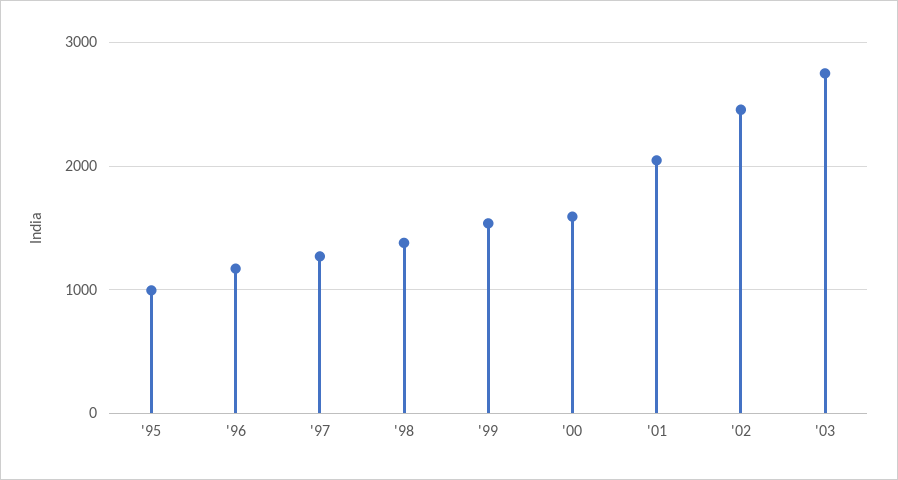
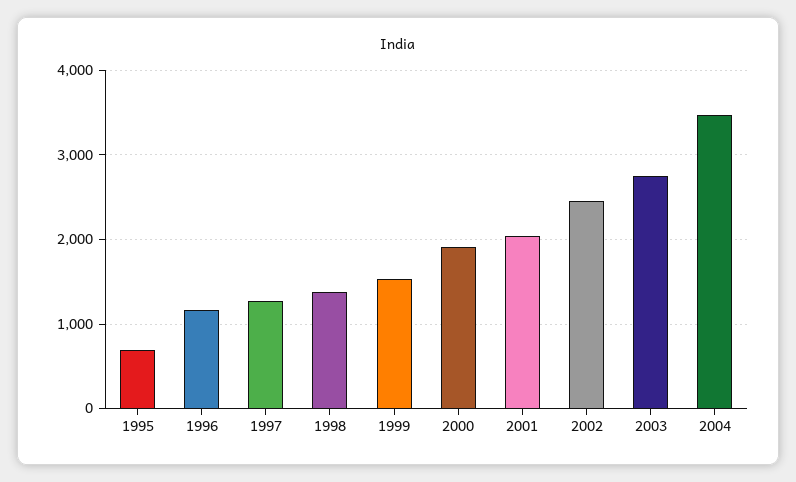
'95: 1000 -> 700
'00: 1600 -> 1900
2004: none -> 3500

